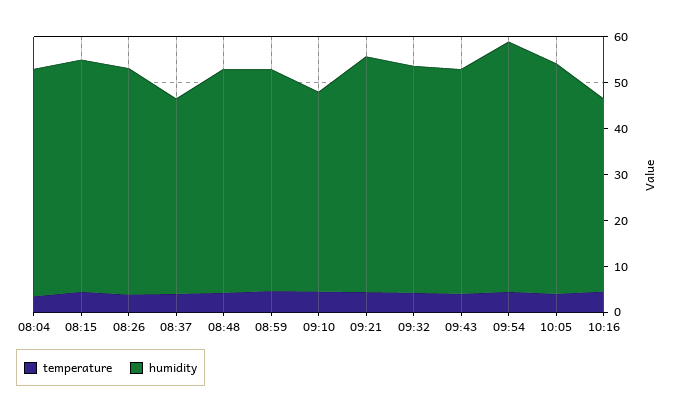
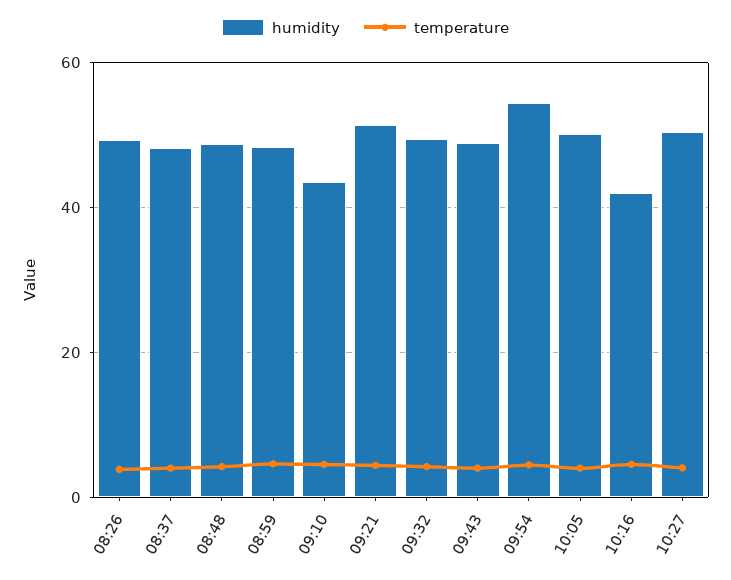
temperature, 08:04: 4 -> none
humidity, 08:04: 50 -> none
temperature, 08:15: 4 -> none
humidity, 08:15: 50 -> none
humidity, 08:37: 42 -> 48
humidity, 10:27: none -> 50
temperature, 10:27: none -> 4

